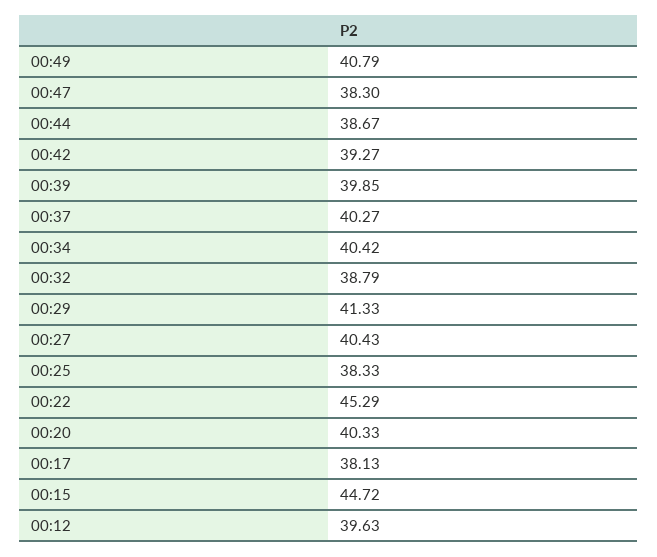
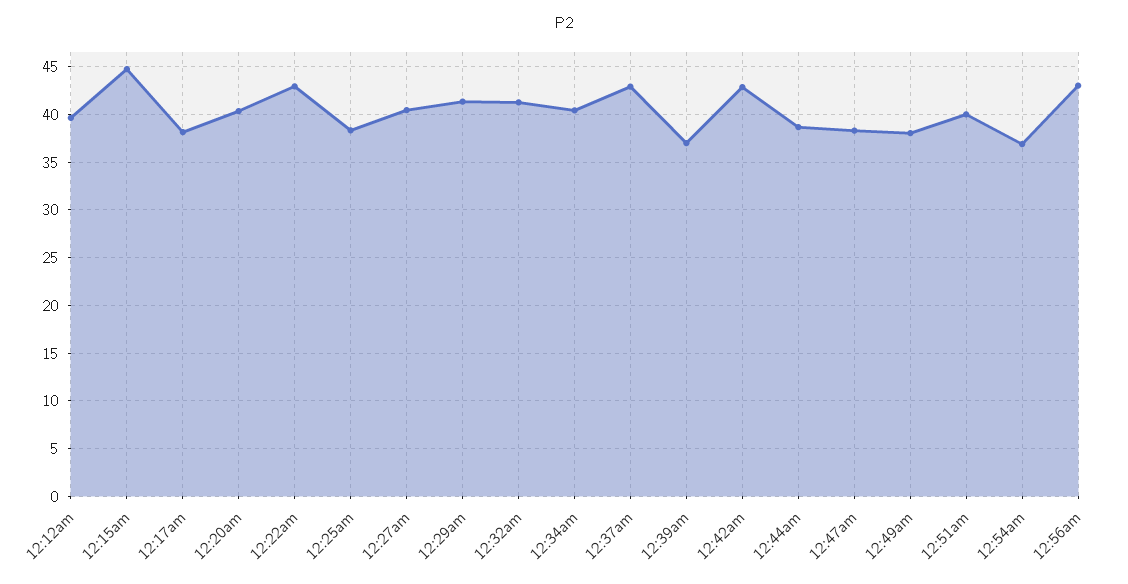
00:49: 40.79 -> 38
00:42: 39.27 -> 43
00:39: 39.85 -> 37
00:37: 40.27 -> 43
00:32: 38.79 -> 41
00:22: 45.29 -> 43
12:51am: none -> 40
12:54am: none -> 37
12:56am: none -> 43

